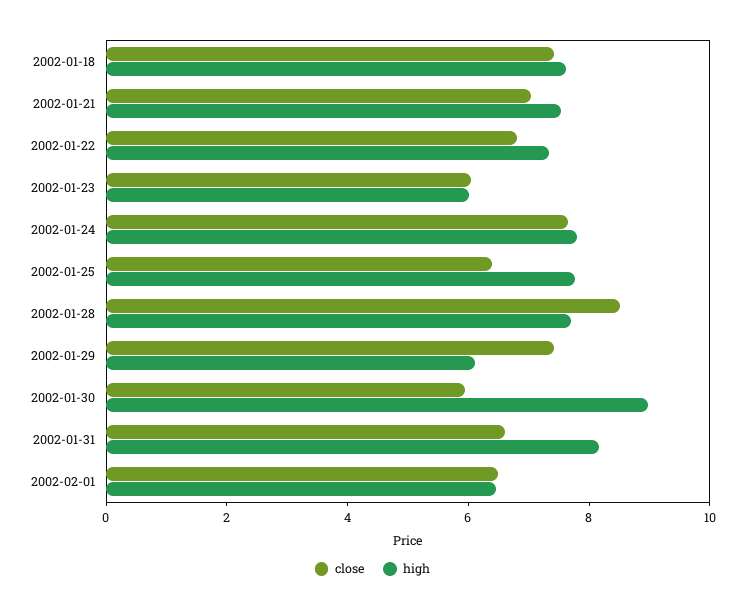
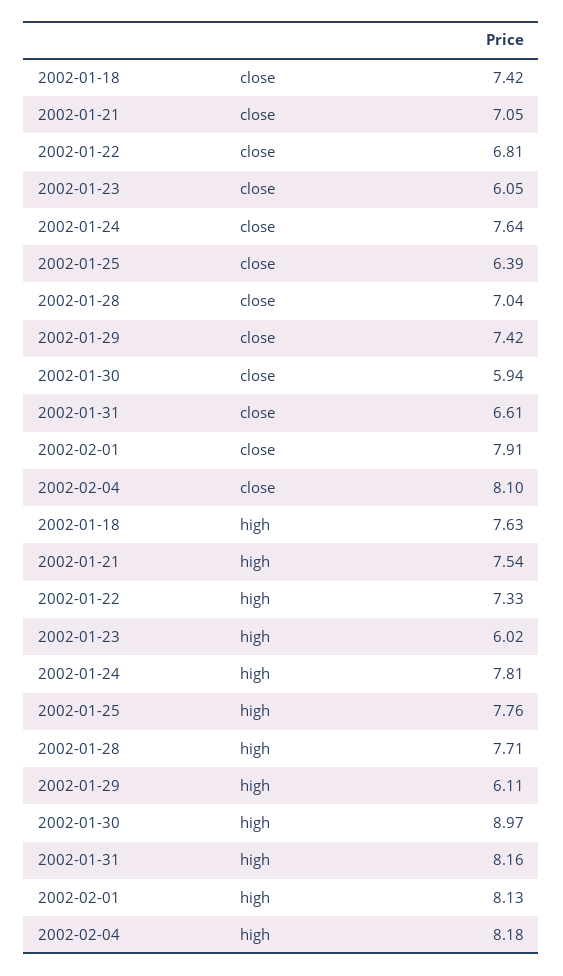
close, 2002-01-28: 8.5 -> 7.04
close, 2002-02-01: 6.5 -> 7.91
high, 2002-02-01: 6.5 -> 8.13
close, 2002-02-04: none -> 8.1
high, 2002-02-04: none -> 8.18

